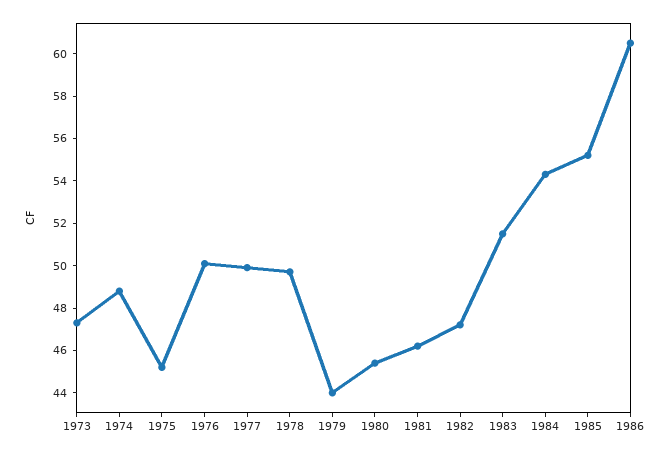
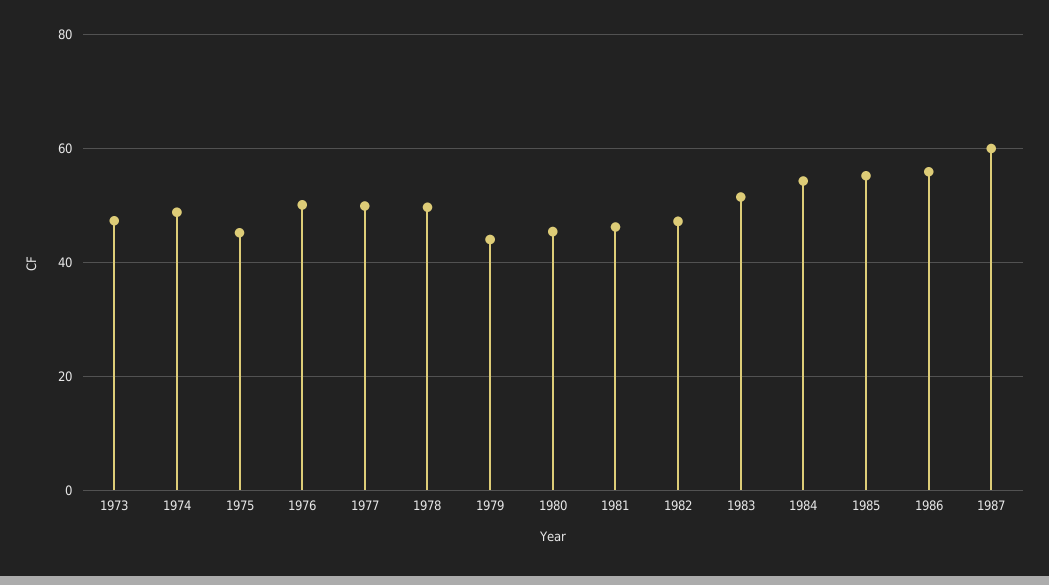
1986: 60.5 -> 56
1987: none -> 60

